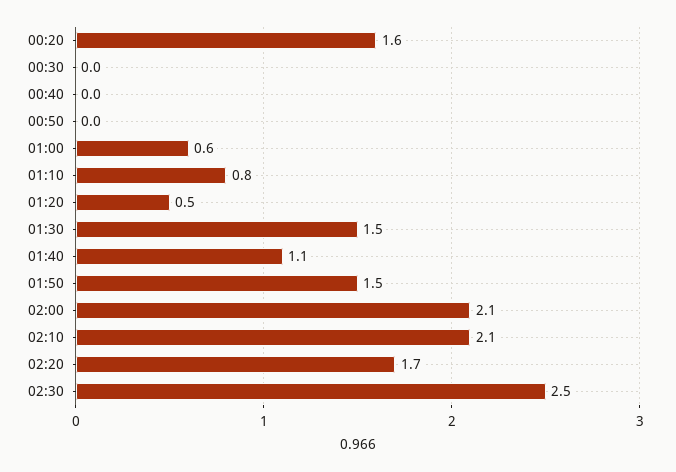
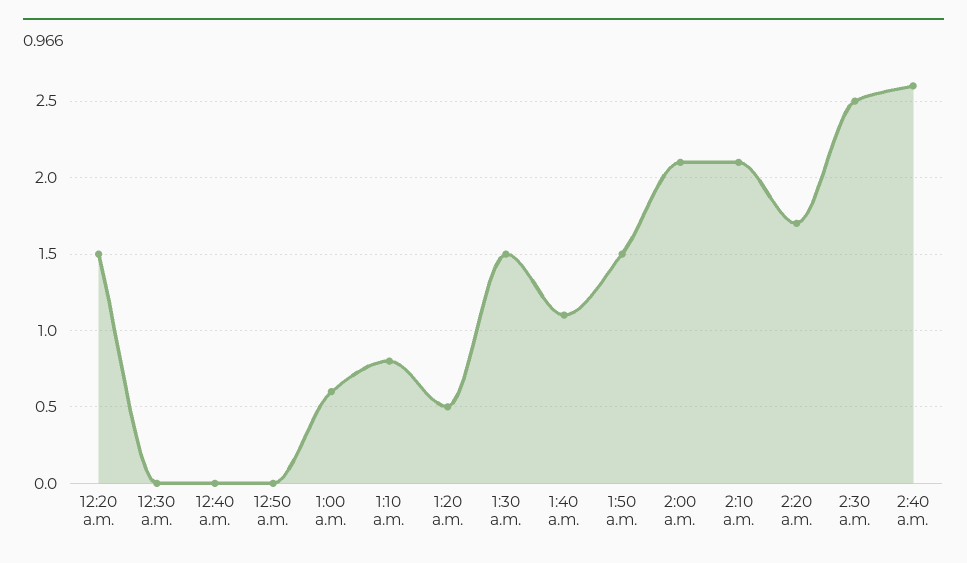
00:20: 1.6 -> 1.5
2:40 a.m.: none -> 2.6

